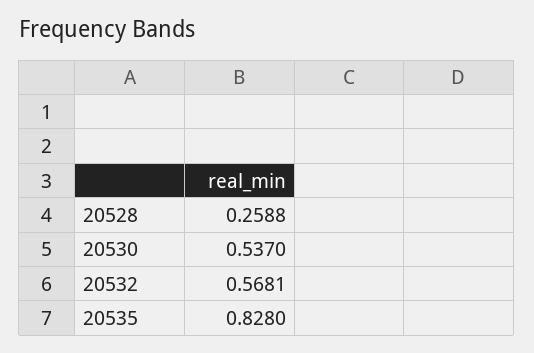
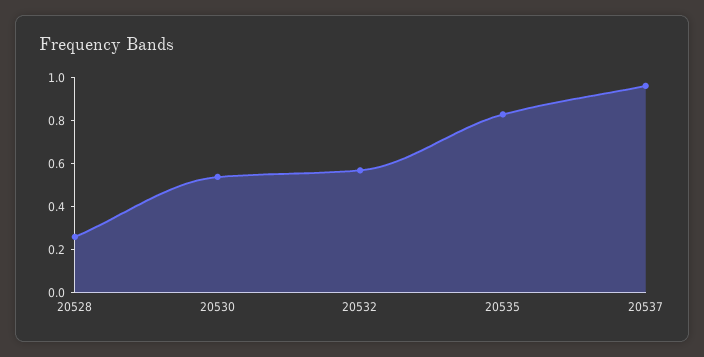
20537: none -> 0.95

